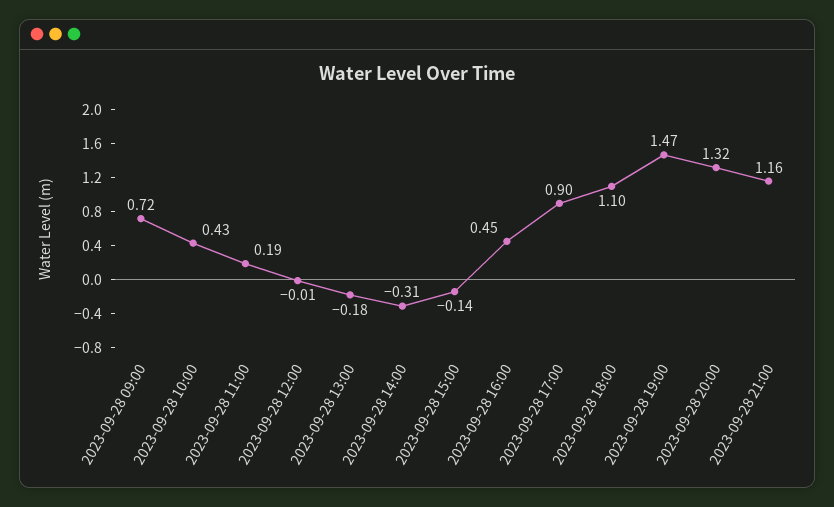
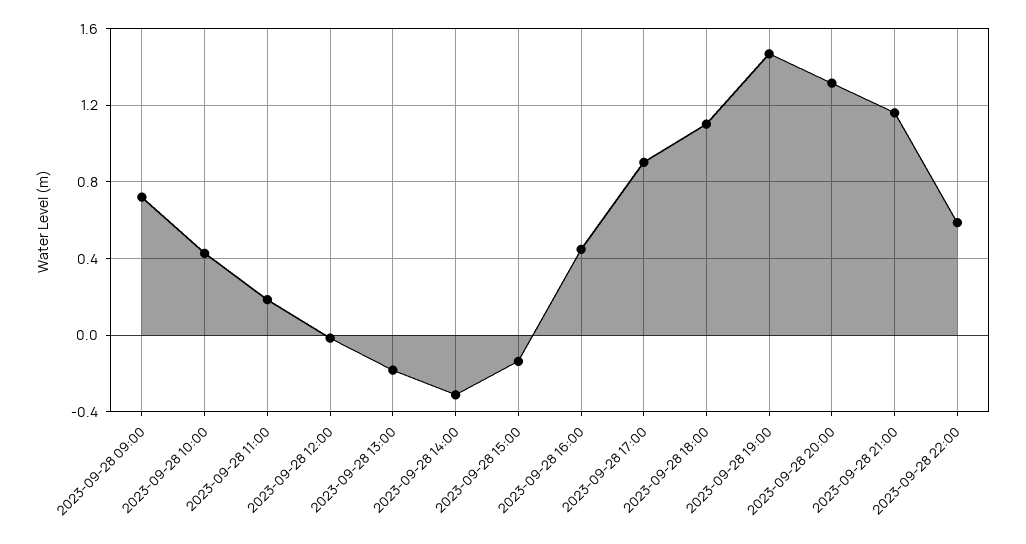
2023-09-28 22:00: none -> 0.6

